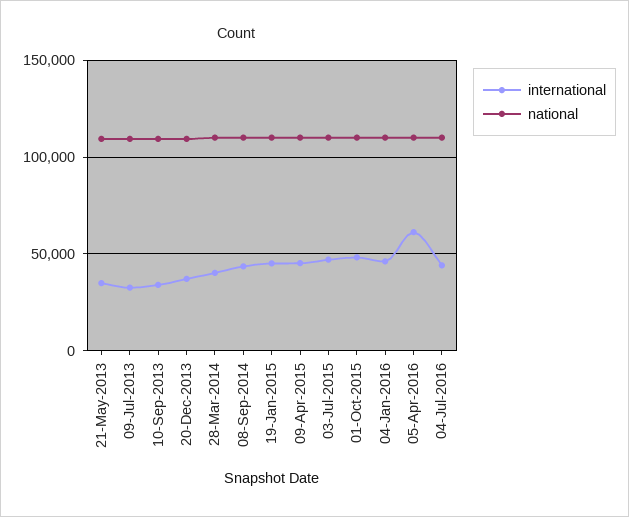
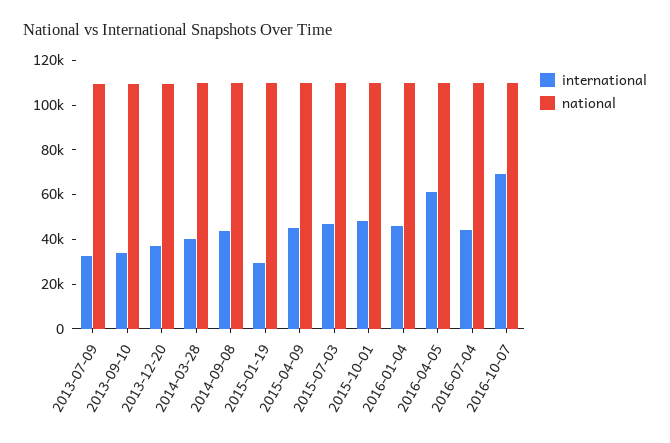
international, 21-May-2013: 35000 -> none
national, 21-May-2013: 110000 -> none
international, 19-Jan-2015: 45000 -> 30000
international, 2016-10-07: none -> 70000
national, 2016-10-07: none -> 110000

